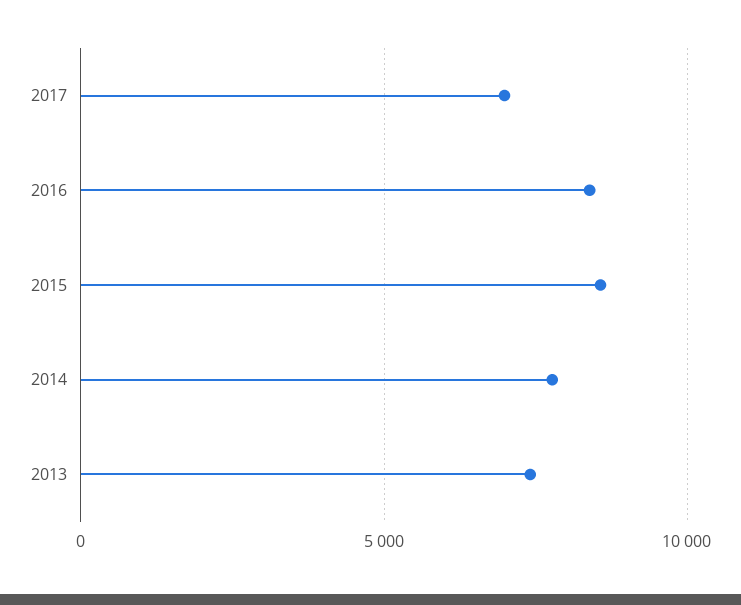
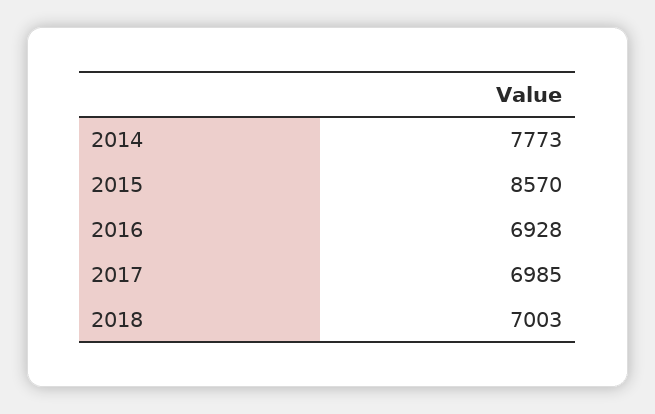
2016: 8500 -> 6928
2013: 7500 -> none
2018: none -> 7003

